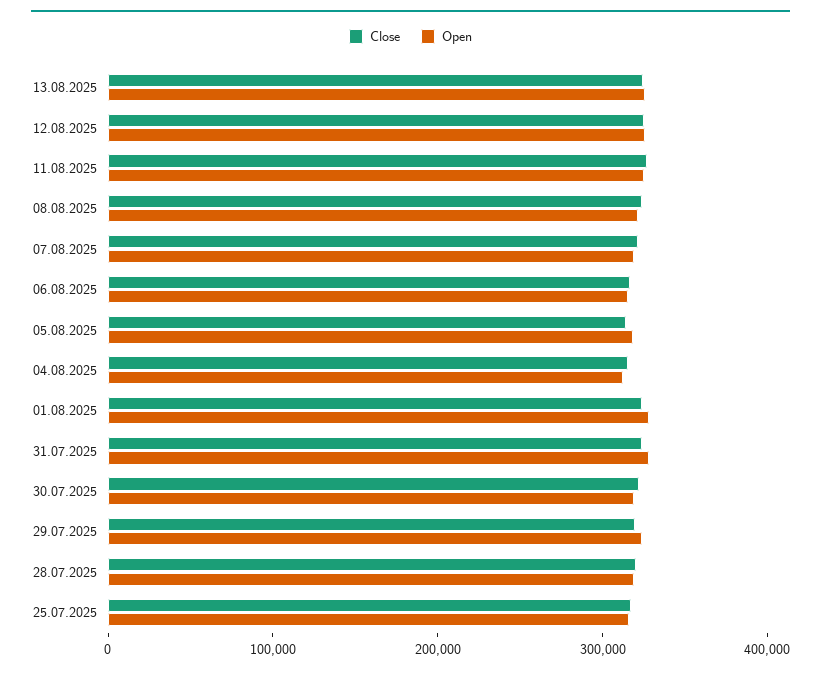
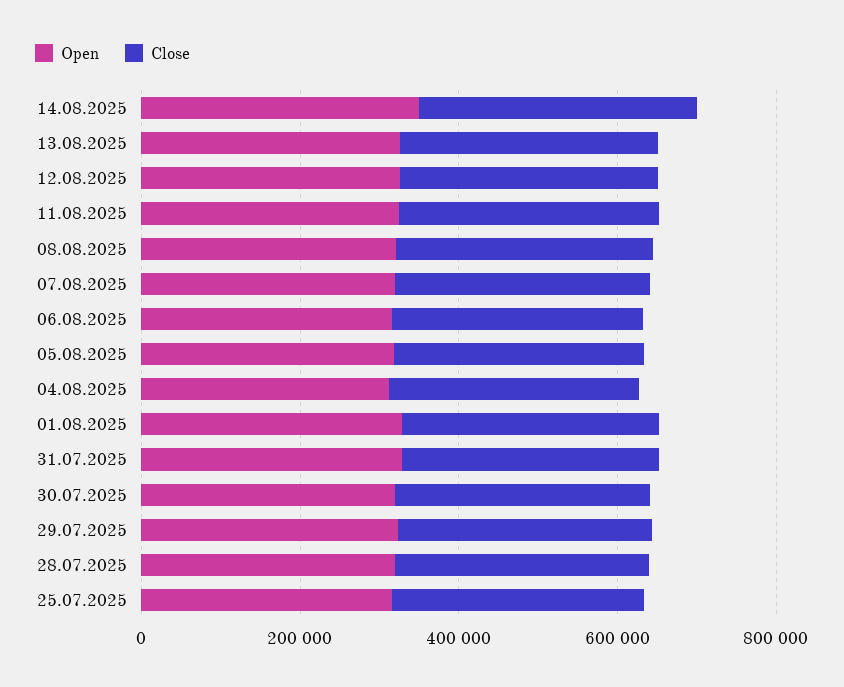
Open, 14.08.2025: none -> 350000
Close, 14.08.2025: none -> 350000

